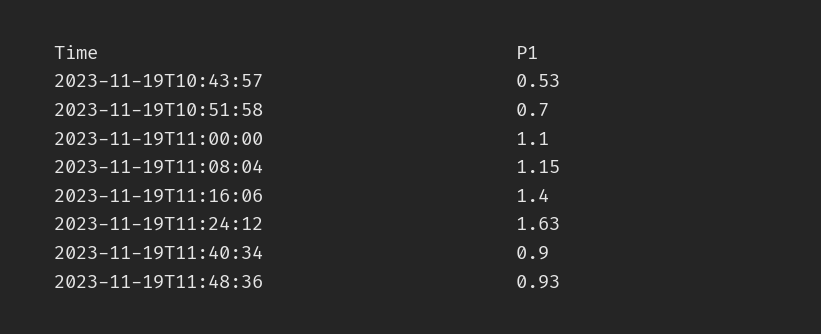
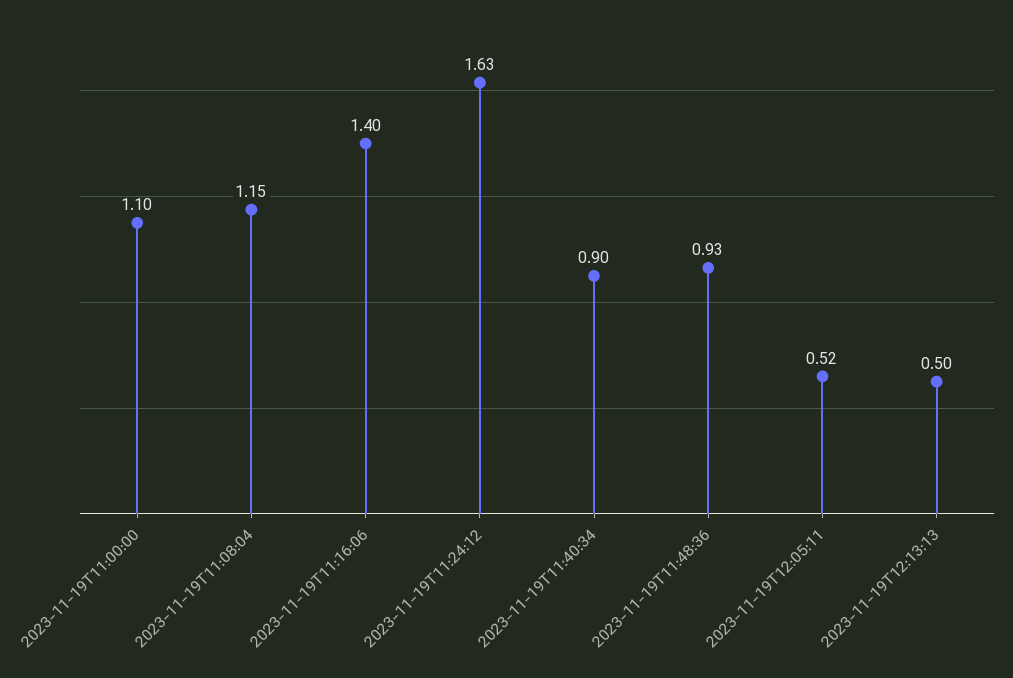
2023-11-19T10:43:57: 0.53 -> none
2023-11-19T10:51:58: 0.7 -> none
2023-11-19T12:05:11: none -> 0.52
2023-11-19T12:13:13: none -> 0.5

